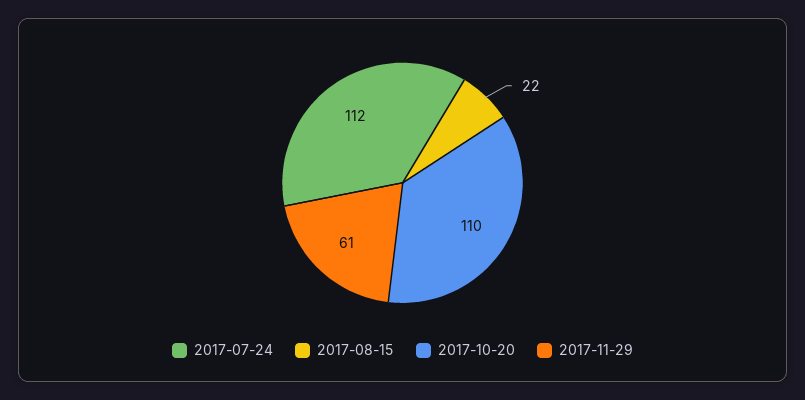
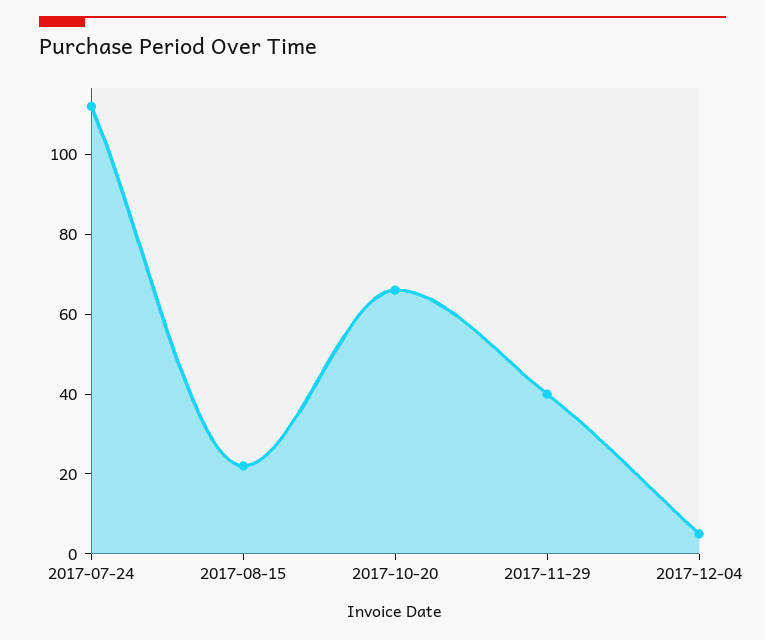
2017-10-20: 110 -> 65
2017-11-29: 61 -> 40
2017-12-04: none -> 5

